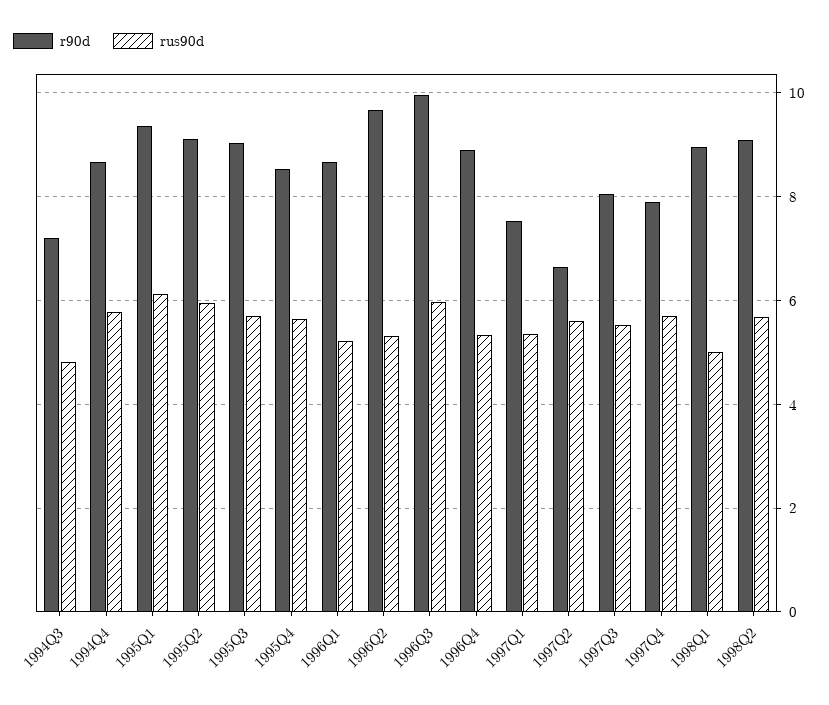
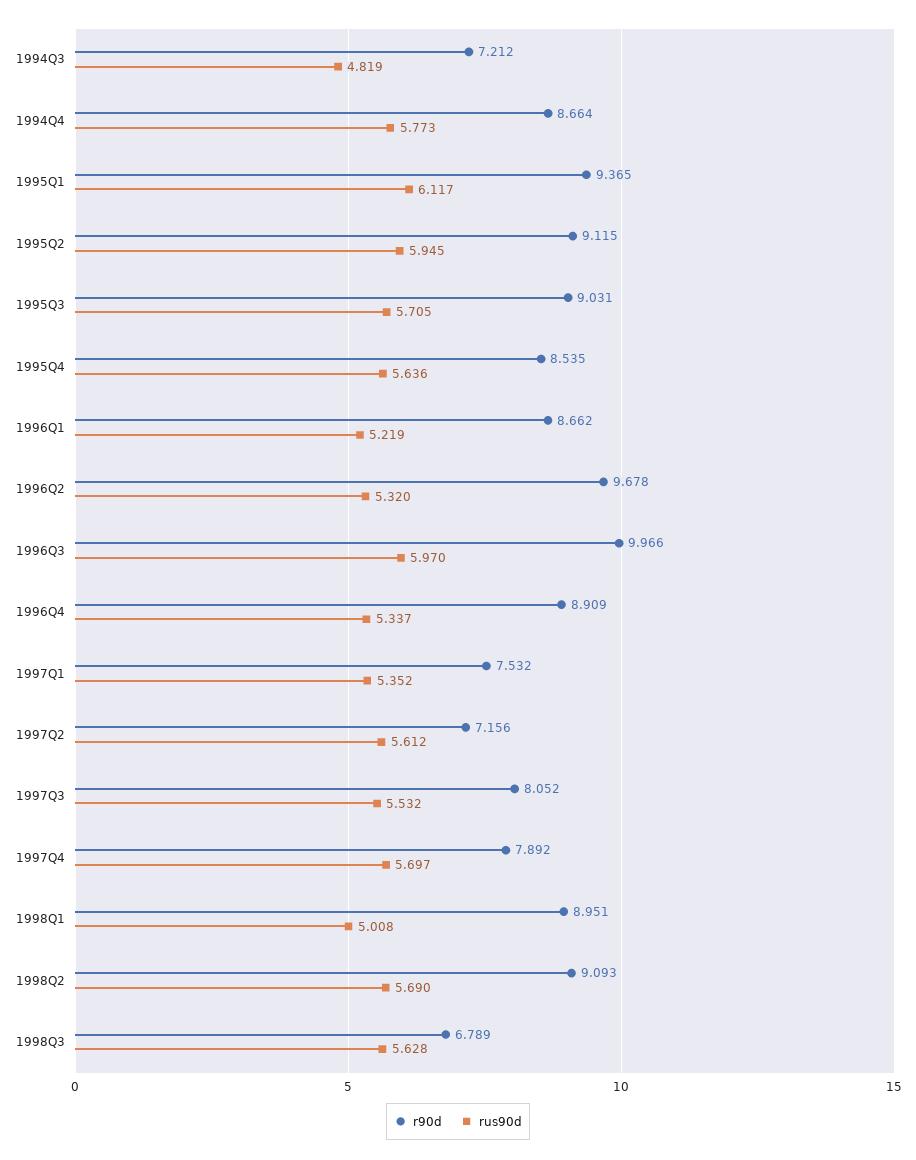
r90d, 1997Q2: 6.6 -> 7.156
r90d, 1998Q3: none -> 6.789
rus90d, 1998Q3: none -> 5.628

